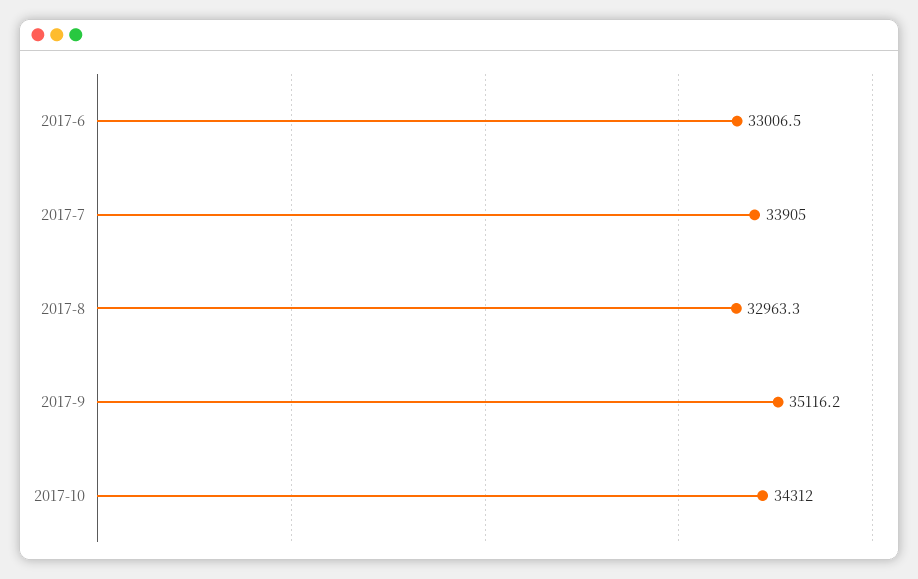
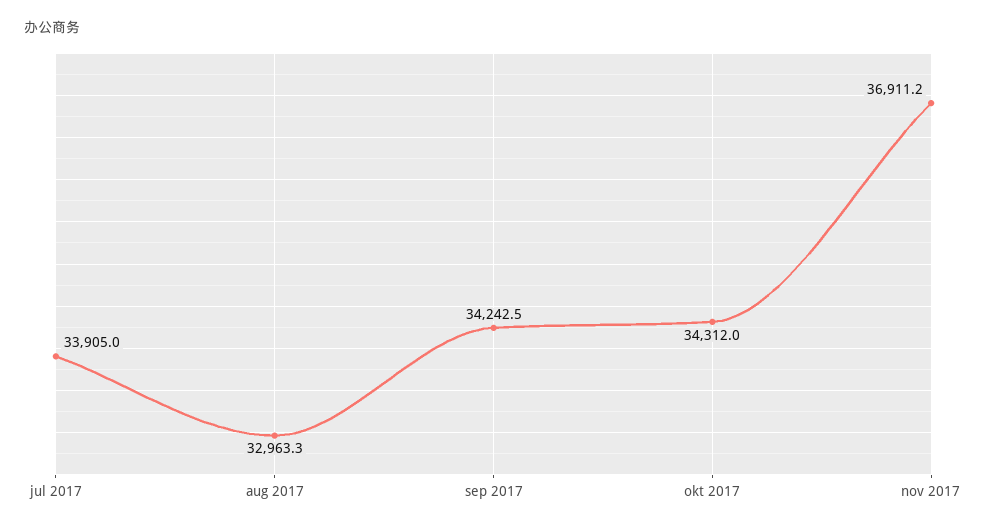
2017-6: 33006.5 -> none
2017-9: 35116.2 -> 34242.5
nov 2017: none -> 36911.2

